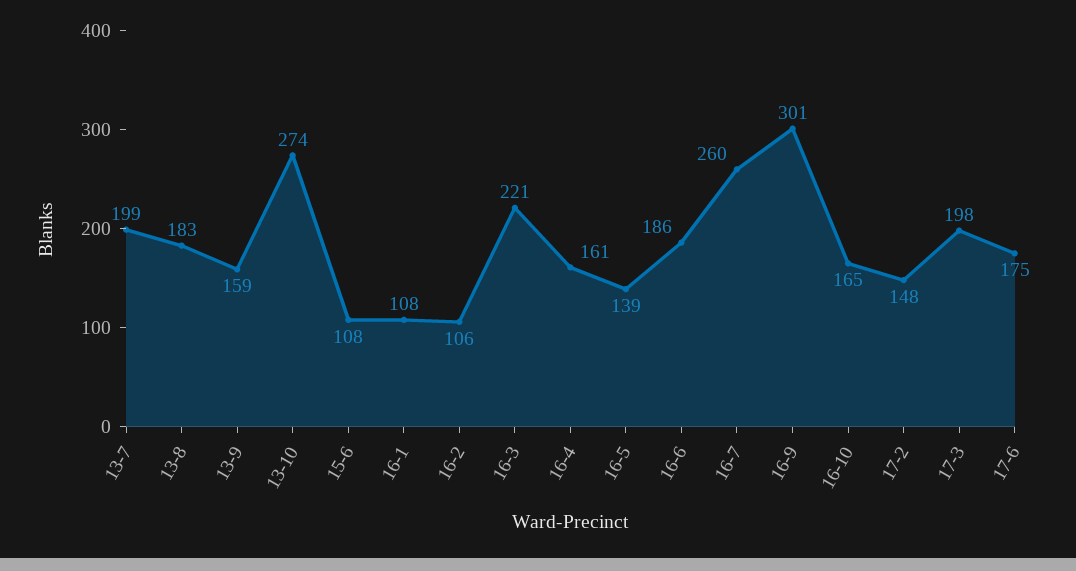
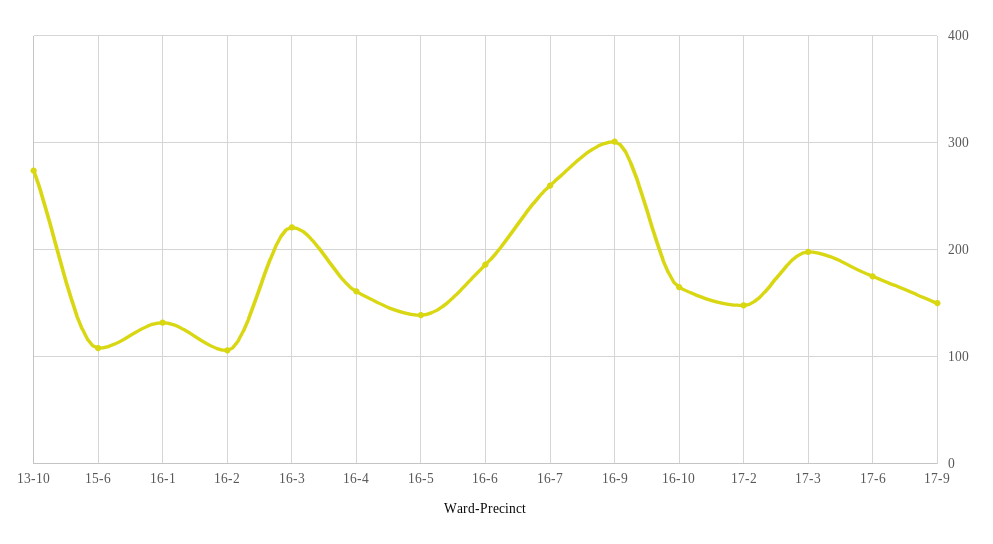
13-7: 199 -> none
13-8: 183 -> none
13-9: 159 -> none
16-1: 108 -> 130
17-9: none -> 150

